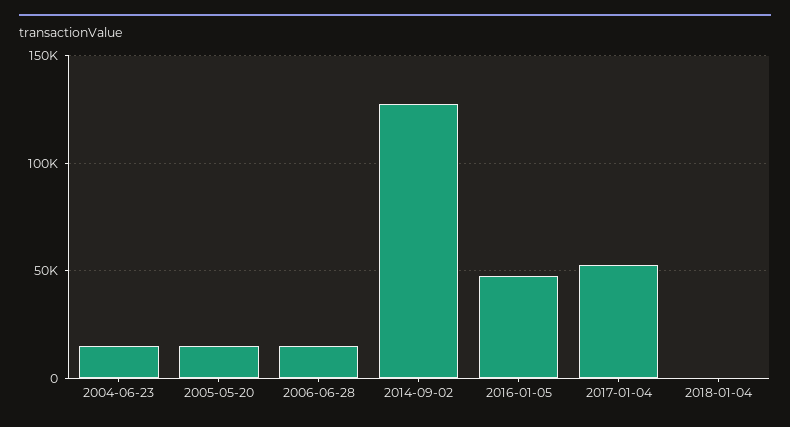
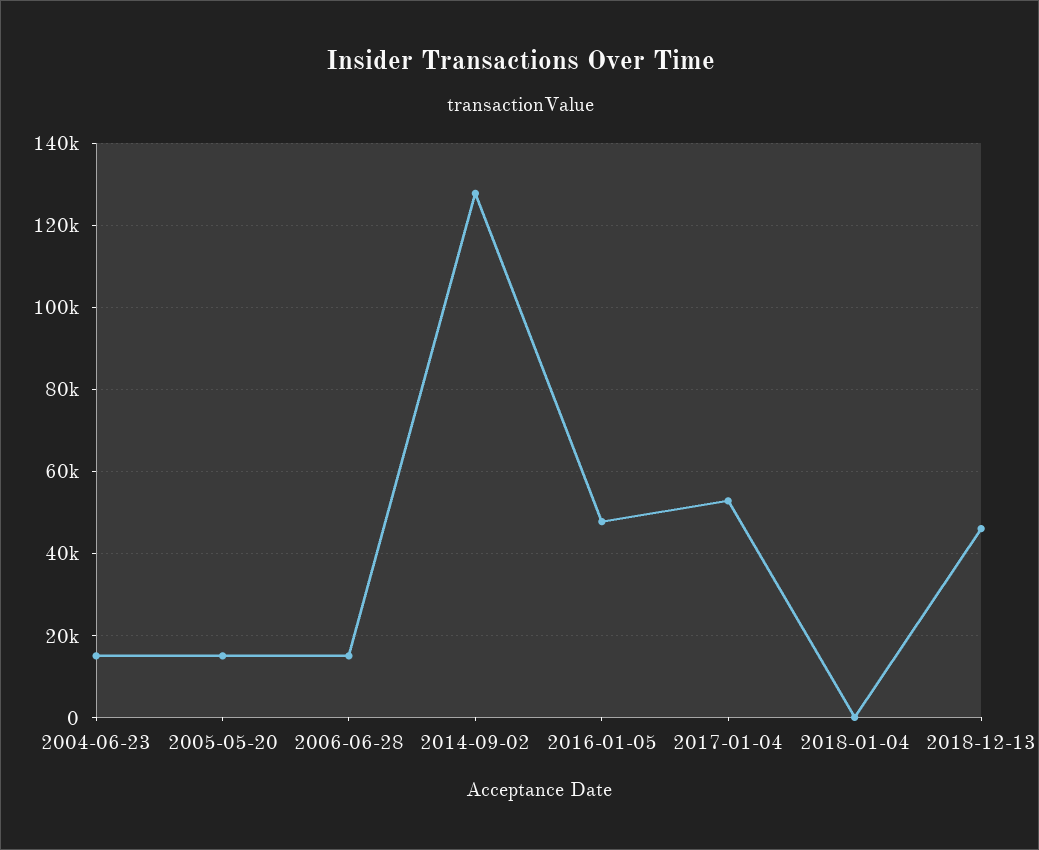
2018-12-13: none -> 46000

